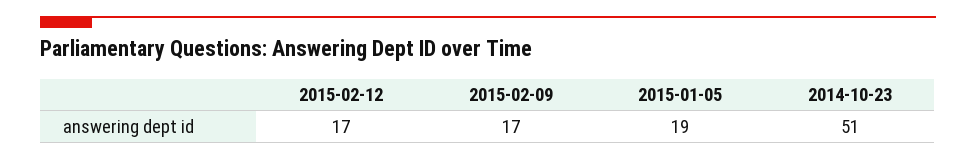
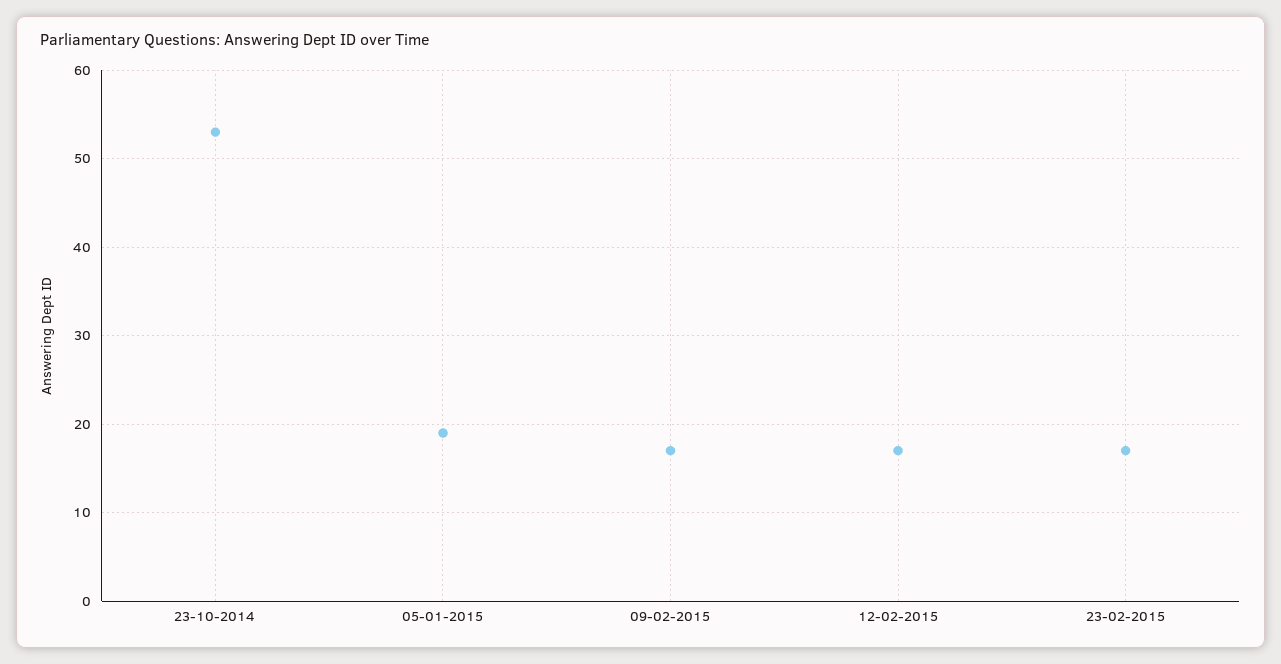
2014-10-23: 51 -> 53
23-02-2015: none -> 17

